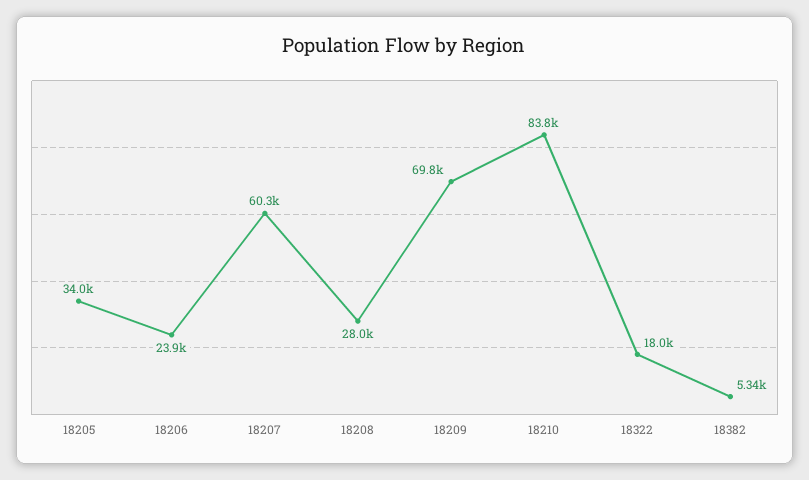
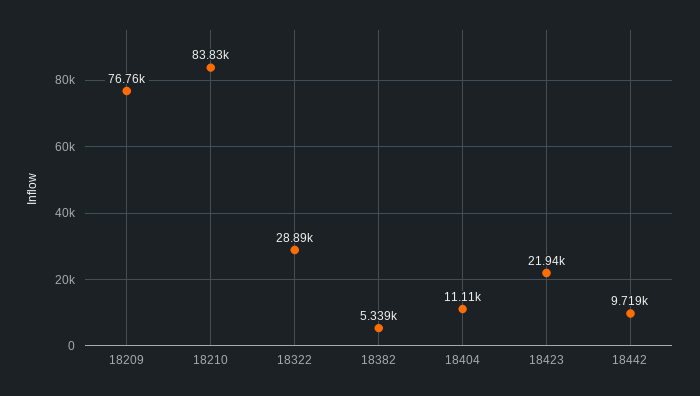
18205: 34000 -> none
18206: 23900 -> none
18207: 60300 -> none
18208: 28000 -> none
18209: 69800 -> 76760
18322: 18000 -> 28890
18404: none -> 11110
18423: none -> 21940
18442: none -> 9719

